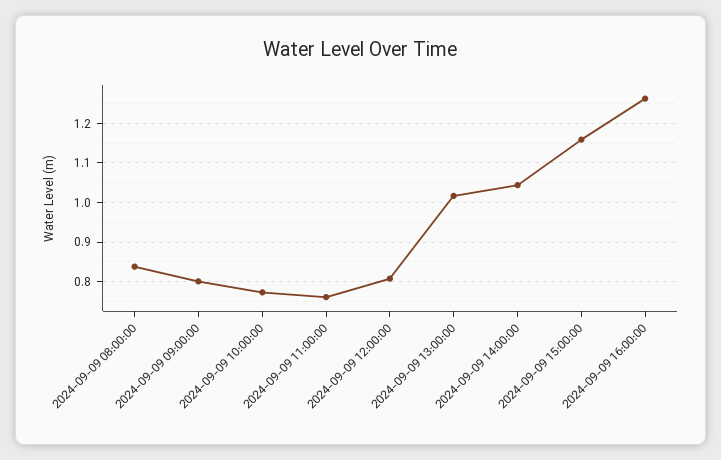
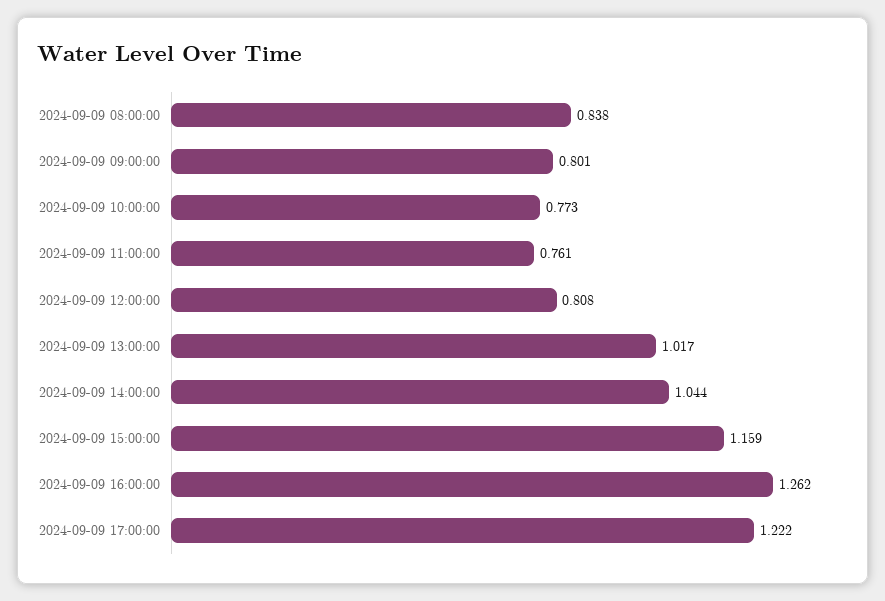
2024-09-09 17:00:00: none -> 1.222

